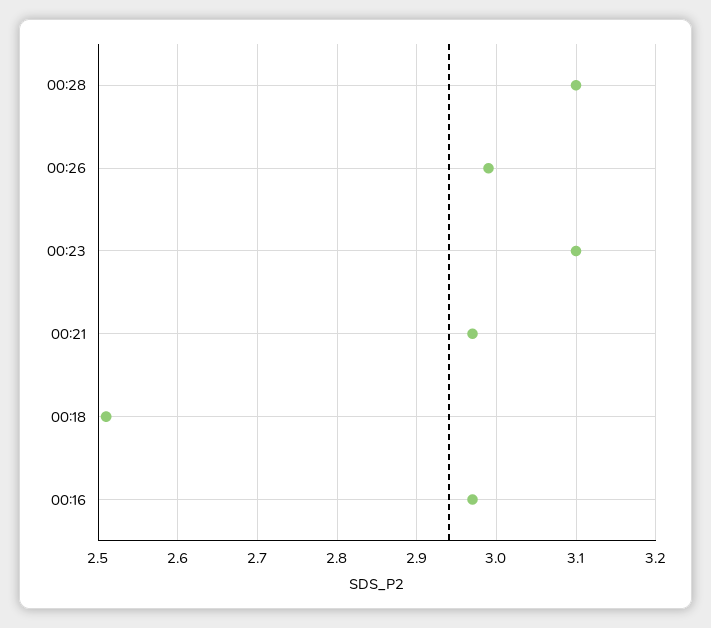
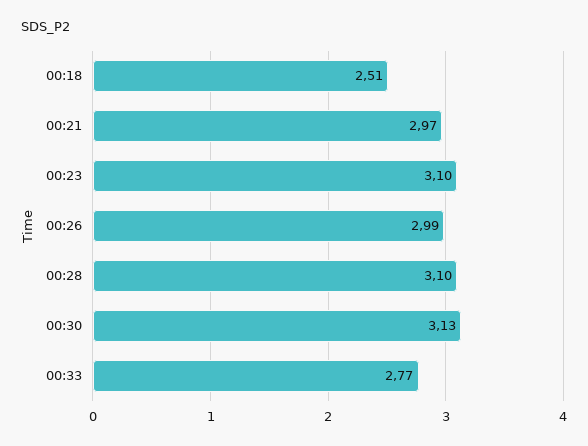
00:16: 2.97 -> none
00:30: none -> 3.13
00:33: none -> 2.77

